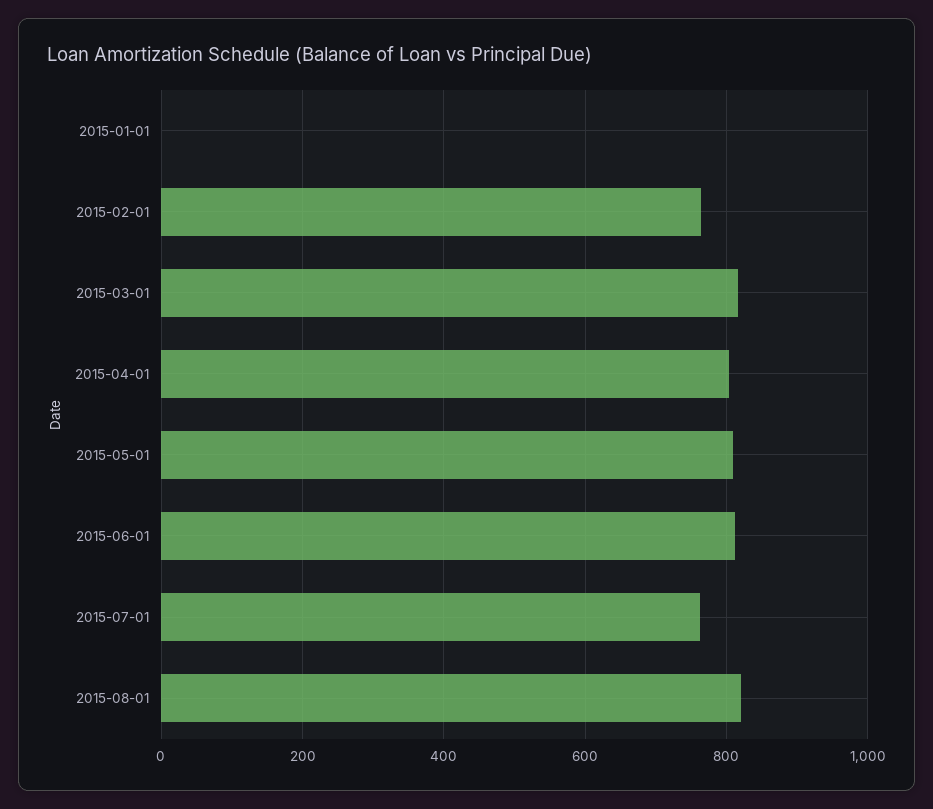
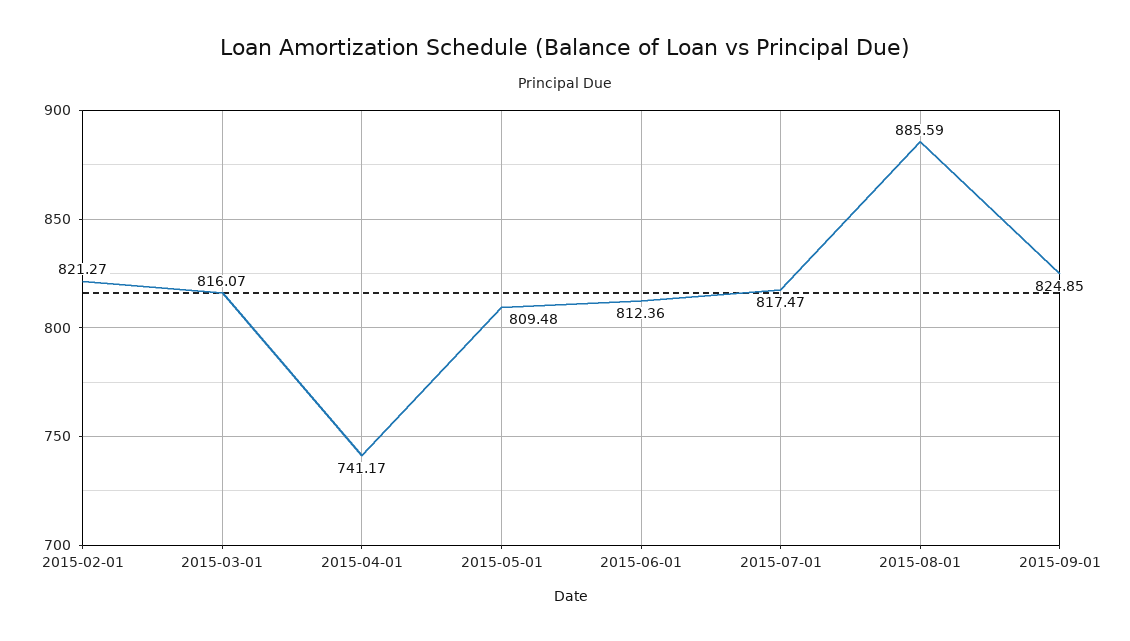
2015-01-01: 0 -> none
2015-02-01: 760 -> 821.27
2015-04-01: 800 -> 741.17
2015-07-01: 760 -> 817.47
2015-08-01: 820 -> 885.59
2015-09-01: none -> 824.85

